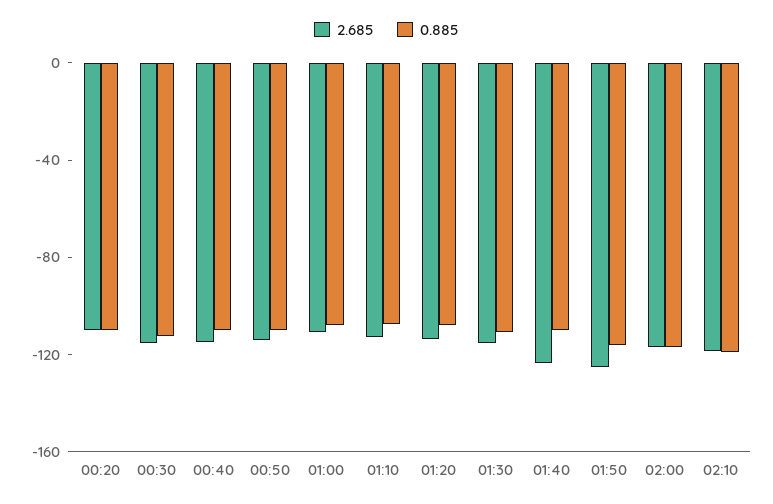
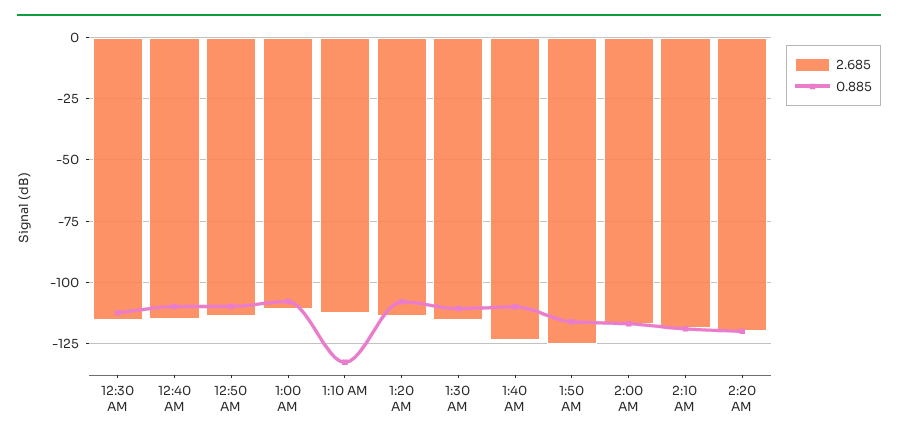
2.685, 00:20: -110 -> none
0.885, 00:20: -110 -> none
0.885, 01:10: -110 -> -132.5
2.685, 2:20 AM: none -> -120
0.885, 2:20 AM: none -> -120

